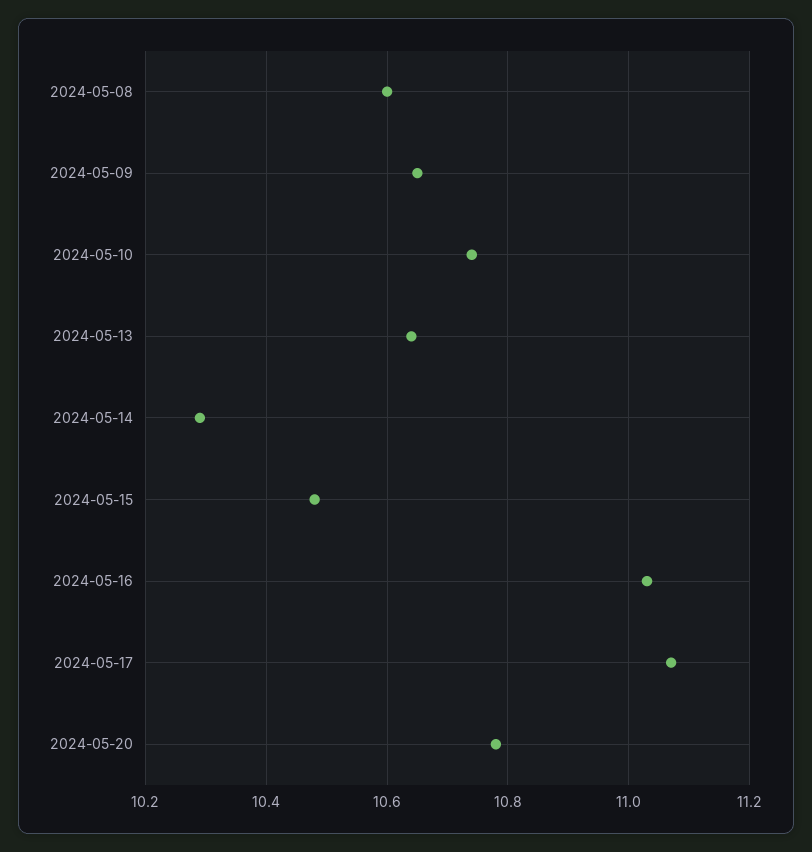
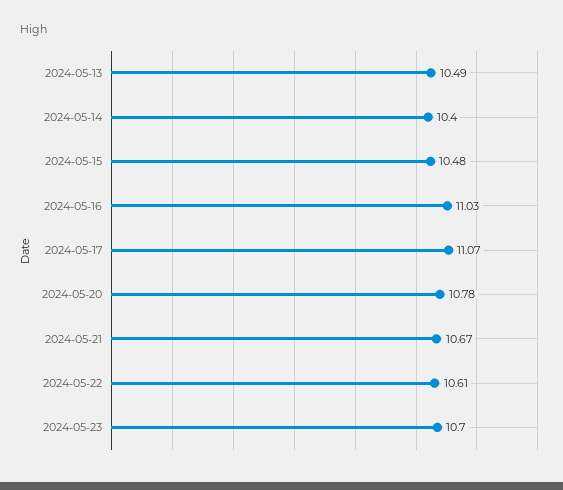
2024-05-08: 10.6 -> none
2024-05-09: 10.65 -> none
2024-05-10: 10.75 -> none
2024-05-13: 10.65 -> 10.49
2024-05-14: 10.3 -> 10.4
2024-05-21: none -> 10.67
2024-05-22: none -> 10.61
2024-05-23: none -> 10.7

